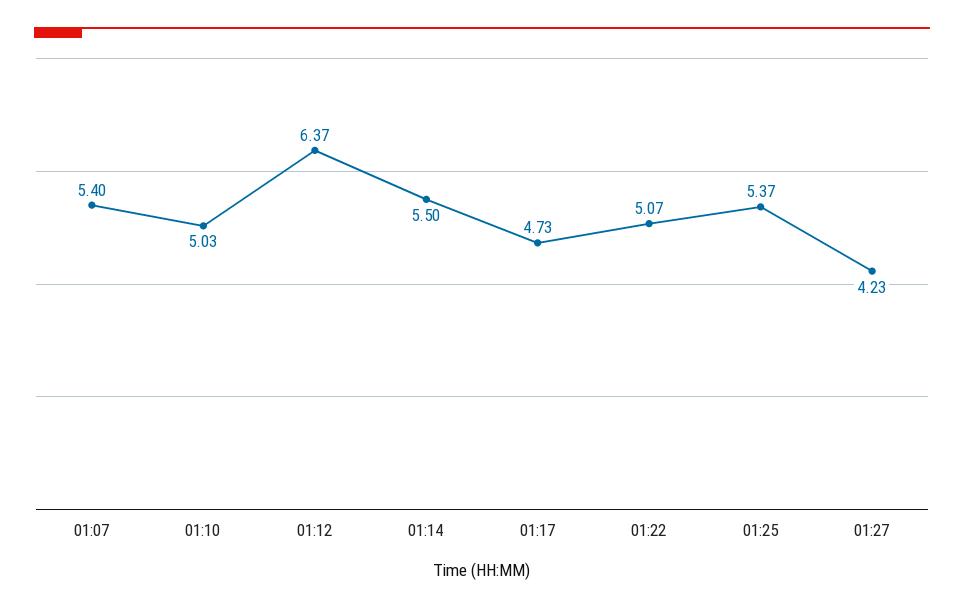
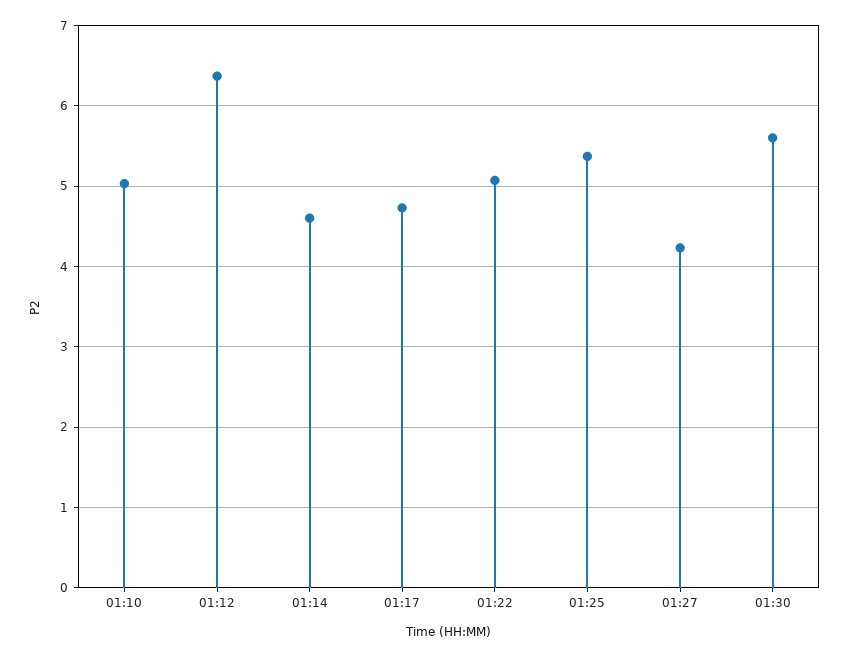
01:07: 5.4 -> none
01:14: 5.5 -> 4.6
01:30: none -> 5.6

